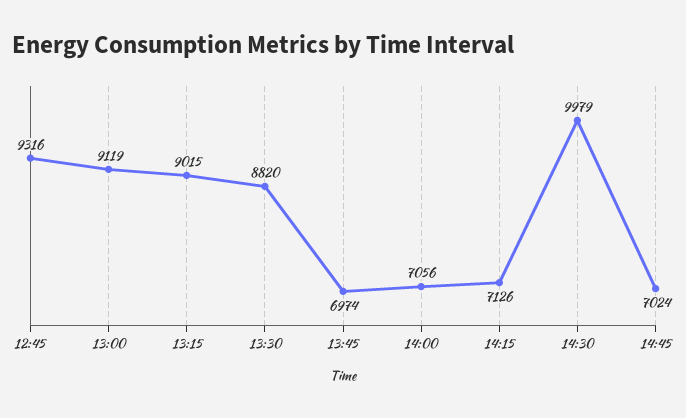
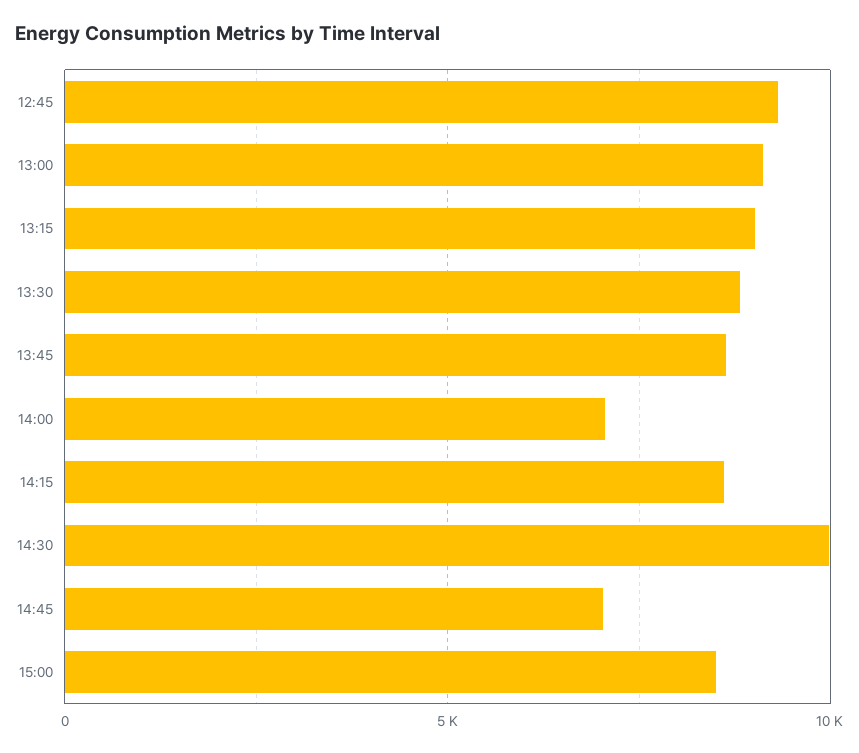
13:45: 6974 -> 8500
14:15: 7126 -> 8500
15:00: none -> 8500

